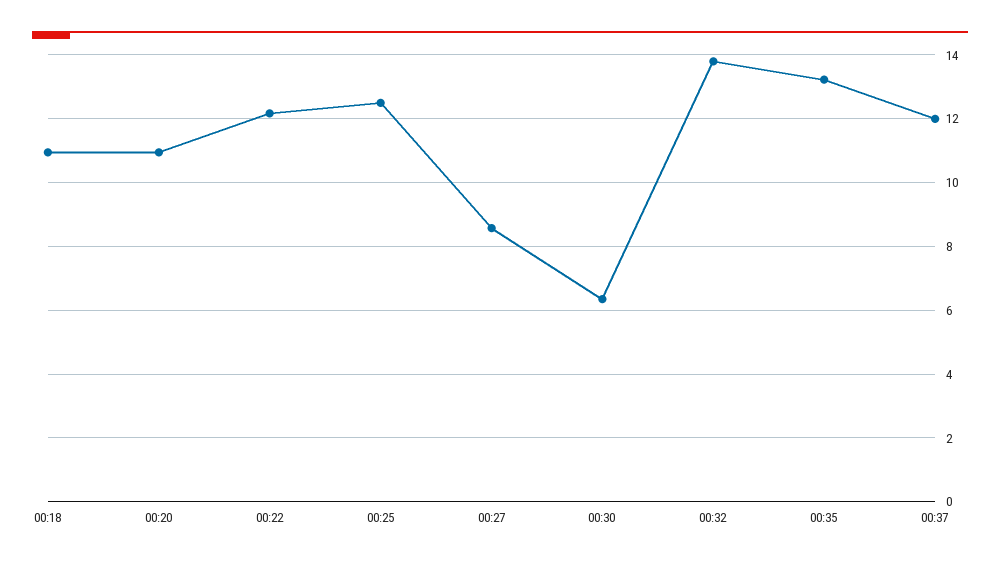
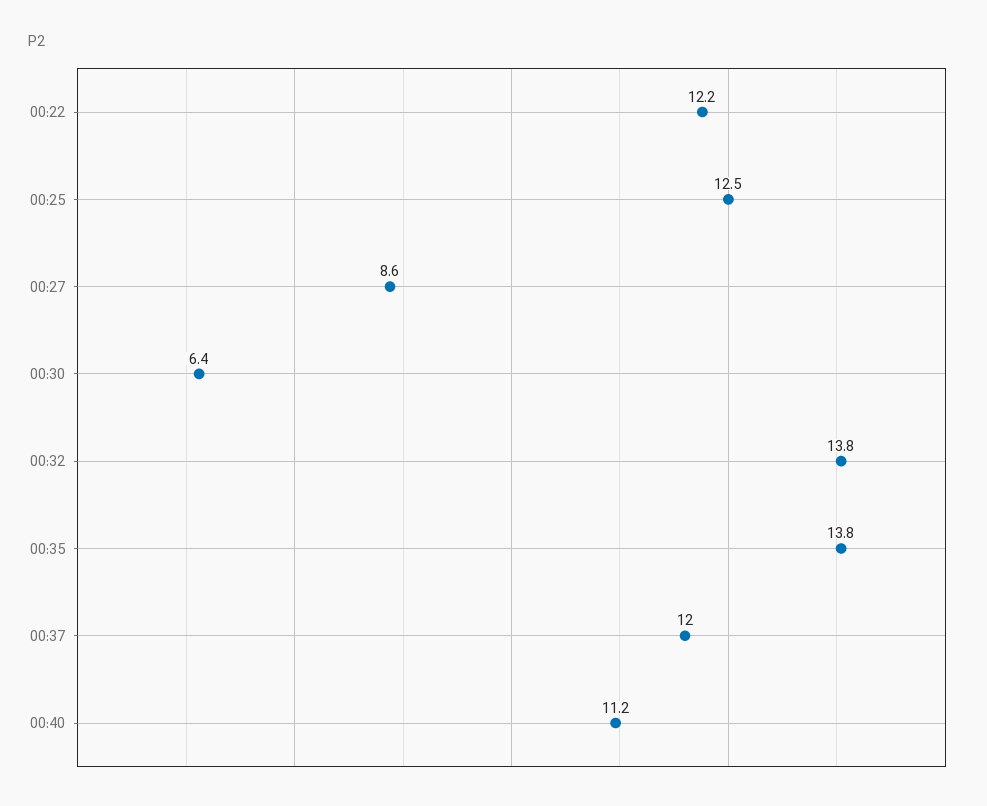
00:18: 11 -> none
00:20: 11 -> none
00:35: 13.2 -> 13.8
00:40: none -> 11.2

